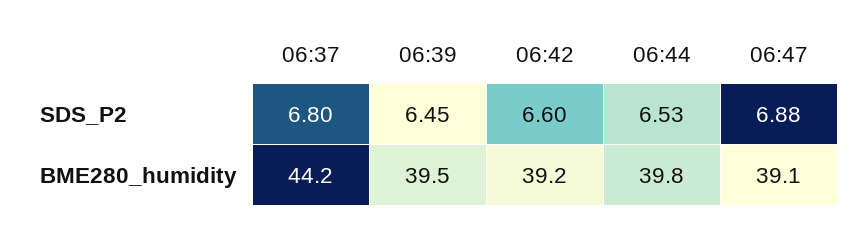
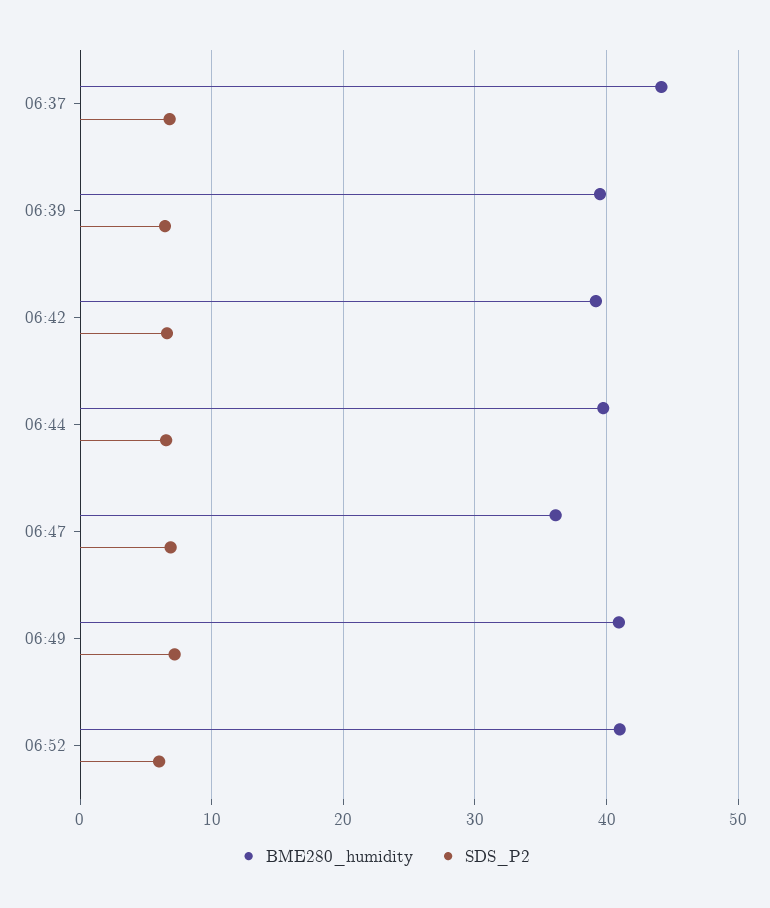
BME280_humidity, 06:47: 39.1 -> 36
BME280_humidity, 06:49: none -> 41
SDS_P2, 06:49: none -> 7
BME280_humidity, 06:52: none -> 41
SDS_P2, 06:52: none -> 6

